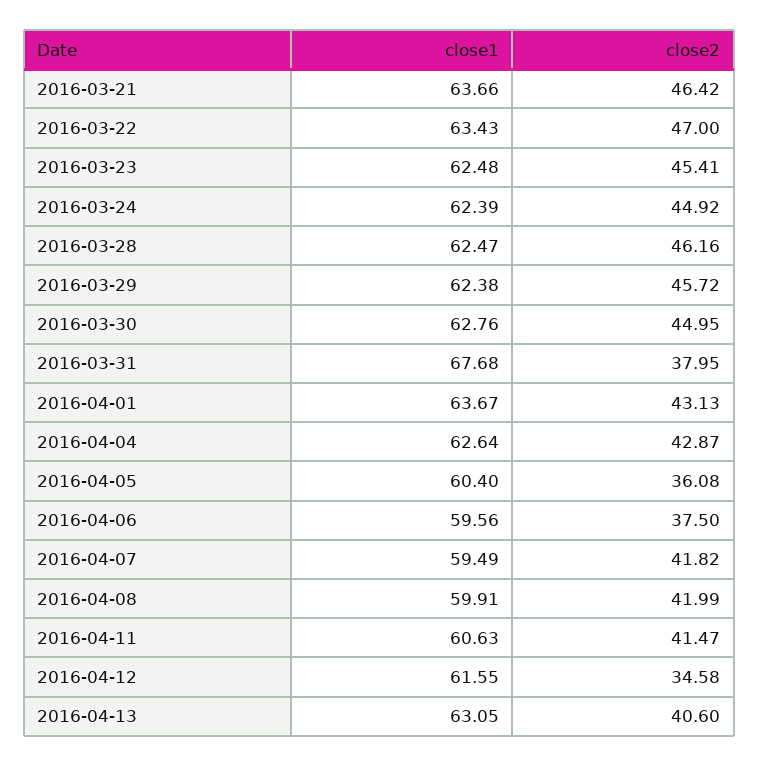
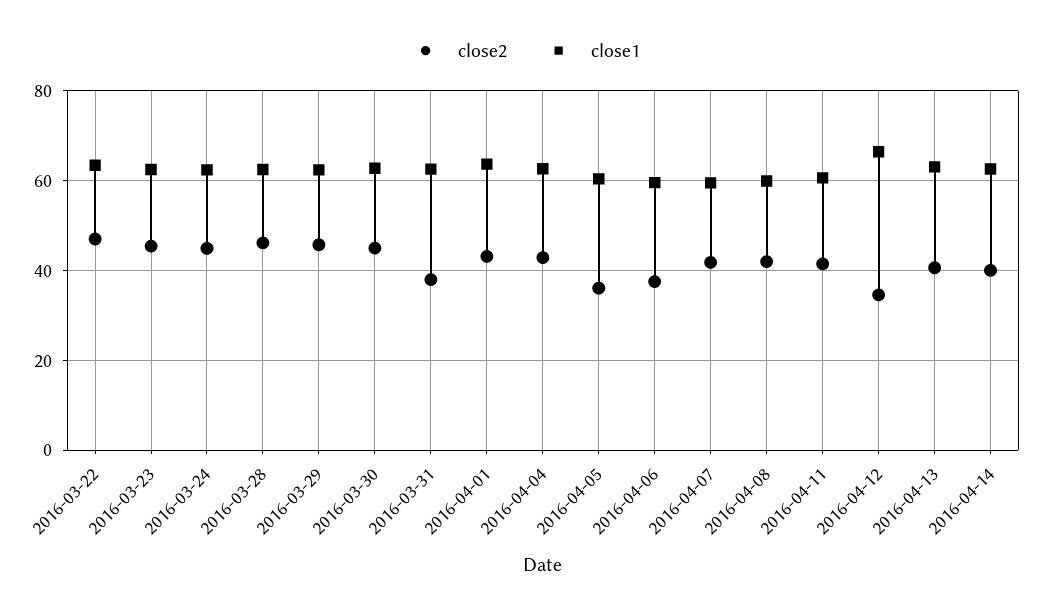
close1, 2016-03-21: 63.66 -> none
close2, 2016-03-21: 46.42 -> none
close1, 2016-03-31: 67.68 -> 62
close1, 2016-04-12: 61.55 -> 66
close2, 2016-04-14: none -> 40
close1, 2016-04-14: none -> 62

